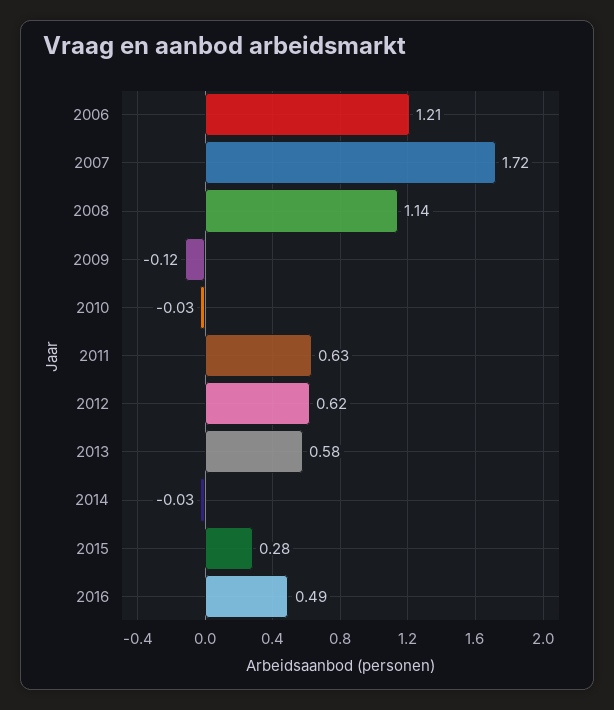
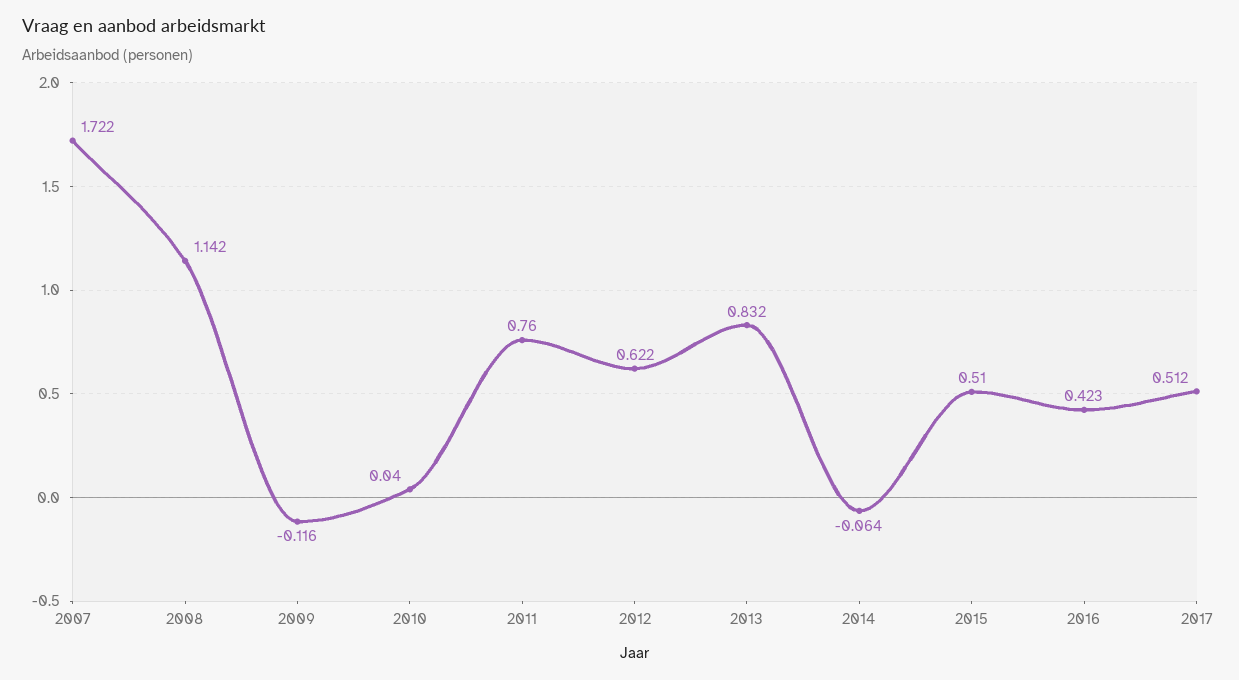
2006: 1.21 -> none
2010: -0.03 -> 0.04
2011: 0.63 -> 0.76
2013: 0.58 -> 0.832
2014: -0.03 -> -0.064
2015: 0.28 -> 0.51
2016: 0.49 -> 0.423
2017: none -> 0.512

